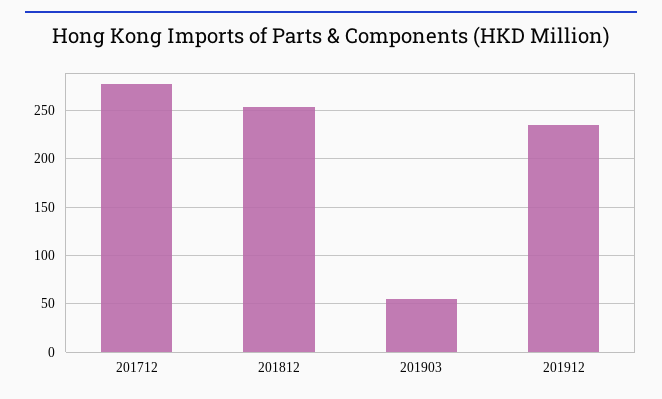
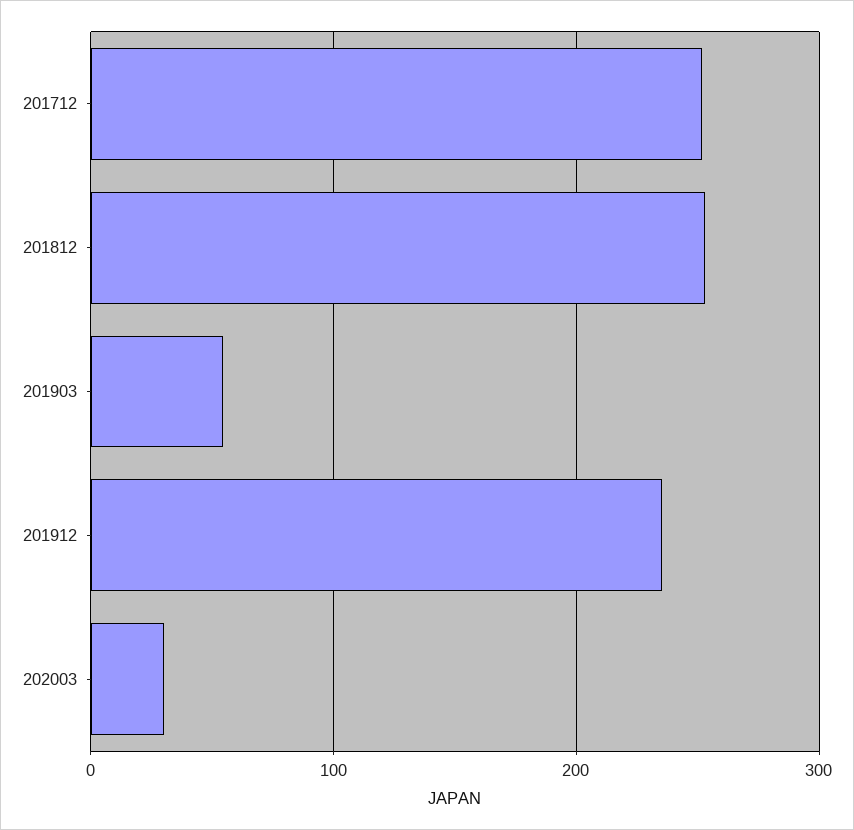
201712: 280 -> 250
202003: none -> 30

